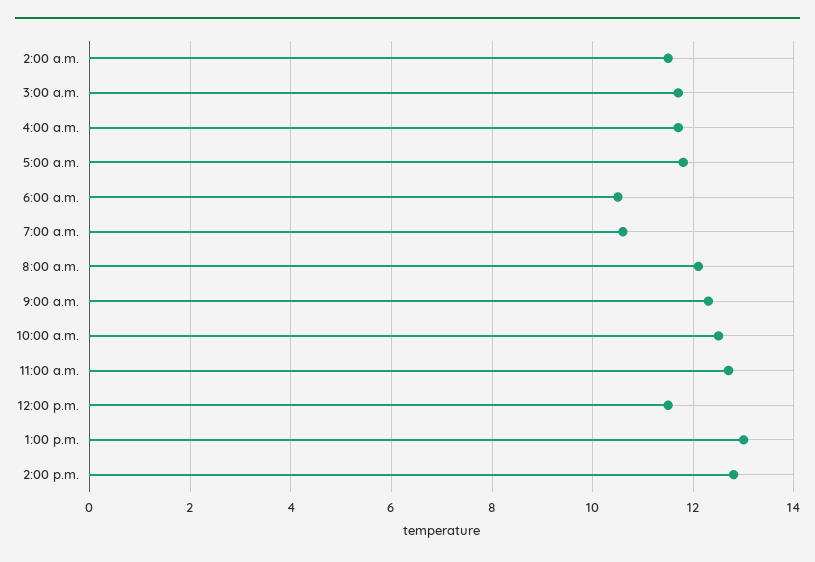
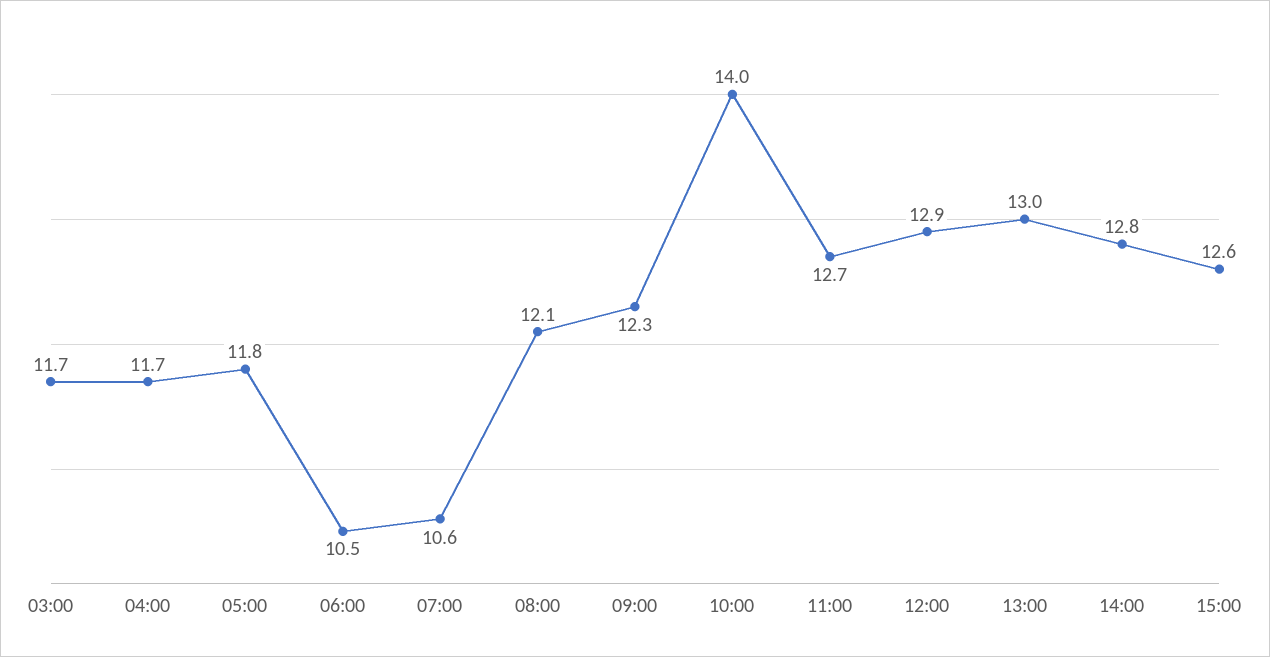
2:00 a.m.: 11.5 -> none
10:00 a.m.: 12.5 -> 14
12:00 p.m.: 11.5 -> 12.9
15:00: none -> 12.6

